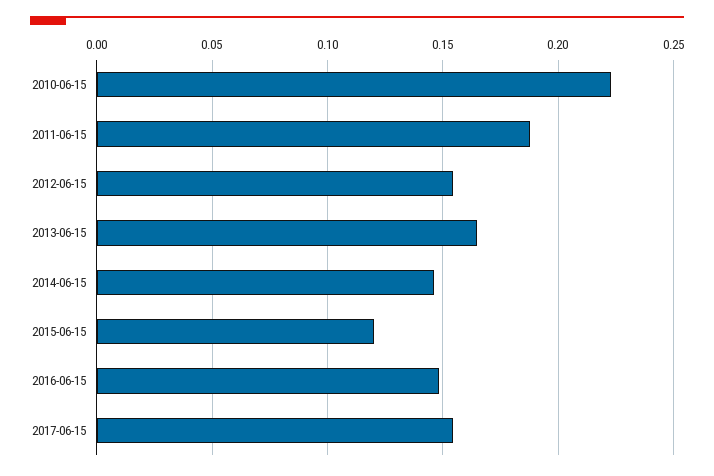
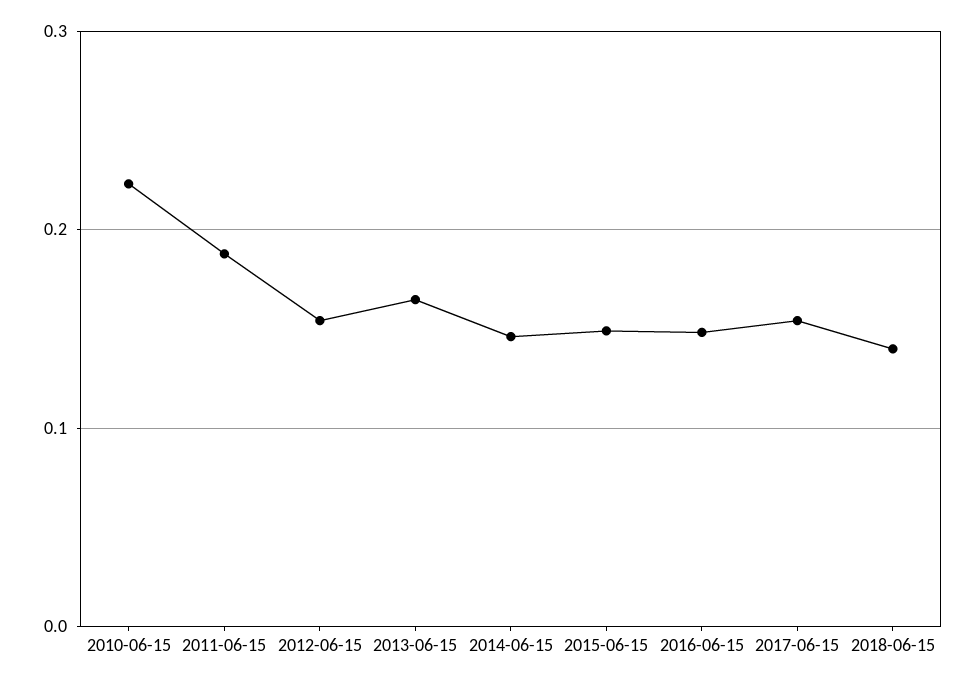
2015-06-15: 0.12 -> 0.15
2018-06-15: none -> 0.14

